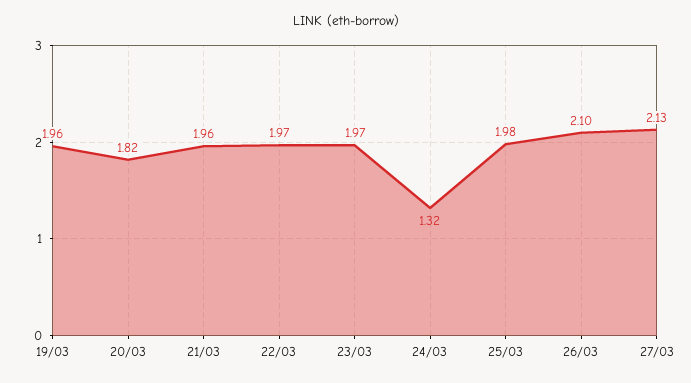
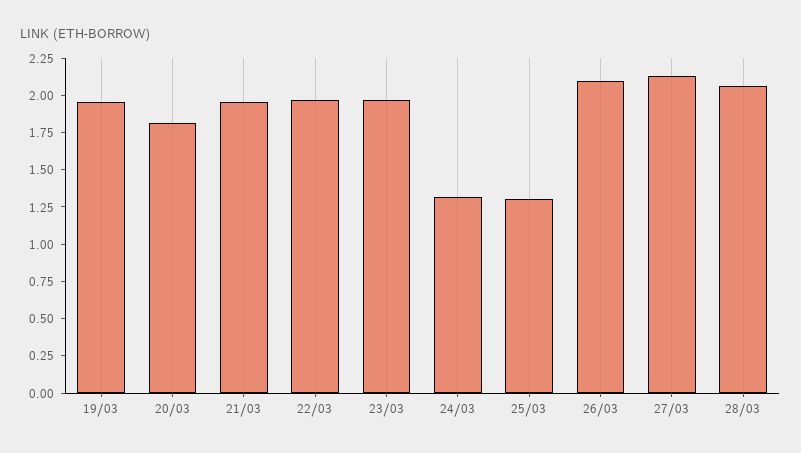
25/03: 1.98 -> 1.25
28/03: none -> 2

